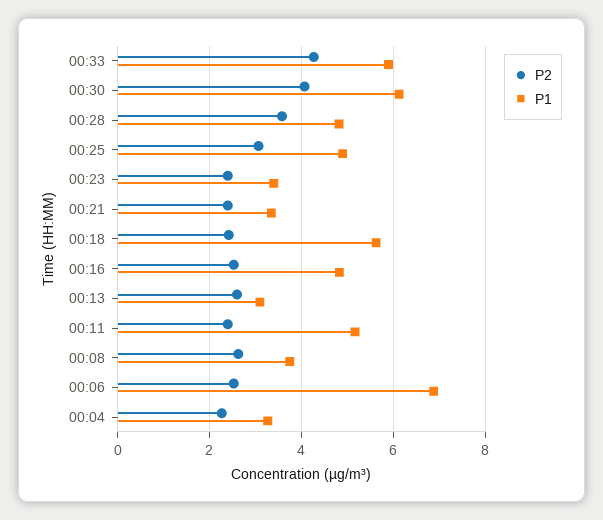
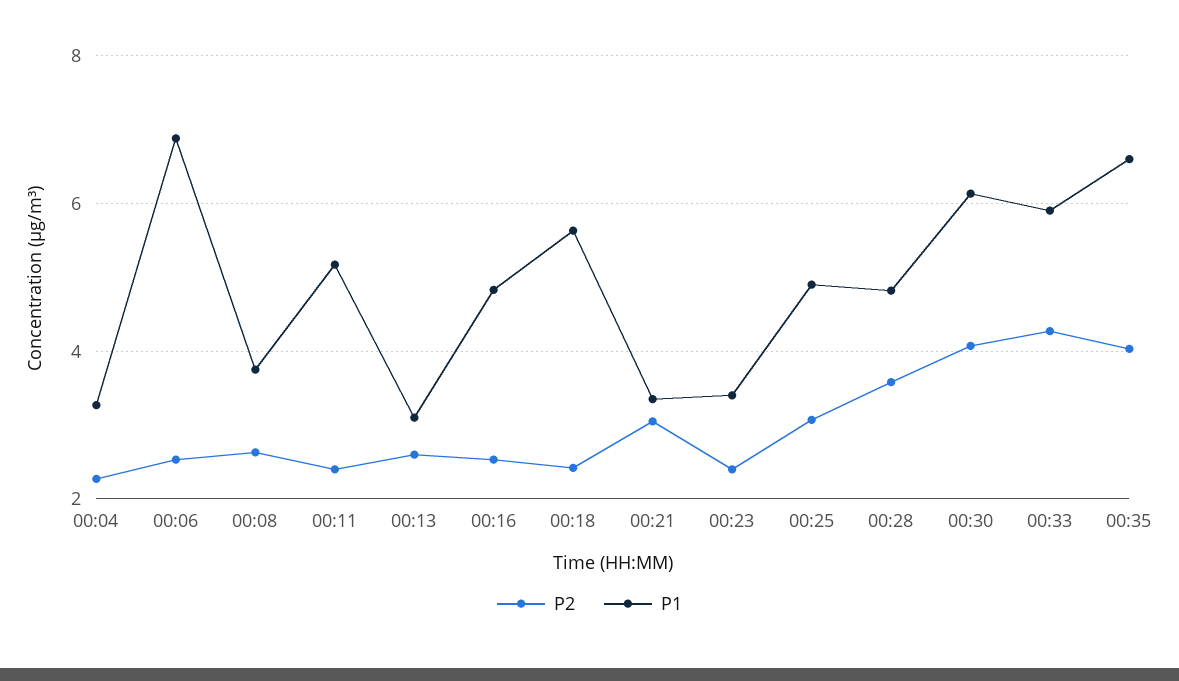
P2, 00:21: 2.4 -> 3
P2, 00:35: none -> 4
P1, 00:35: none -> 6.6

